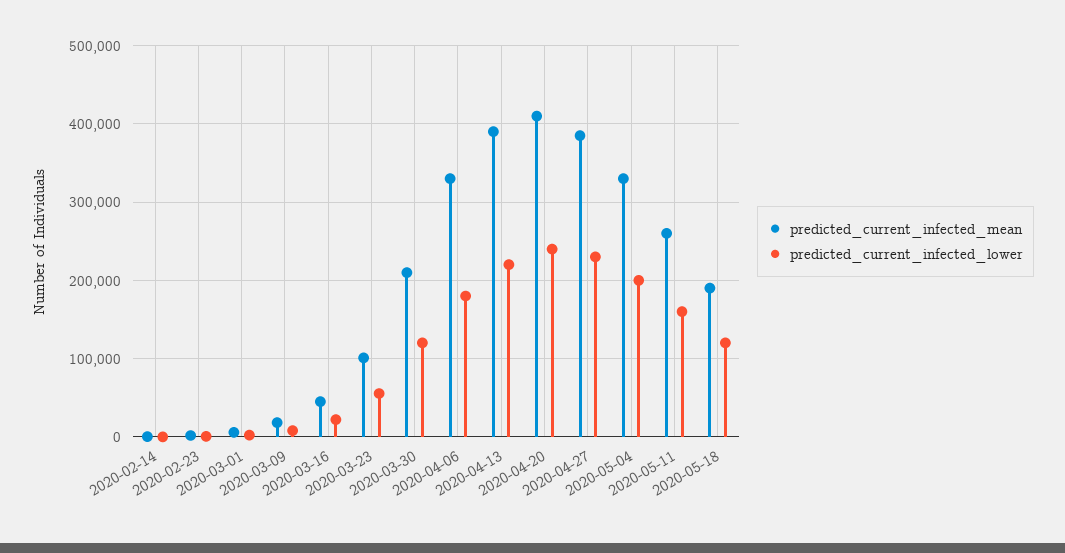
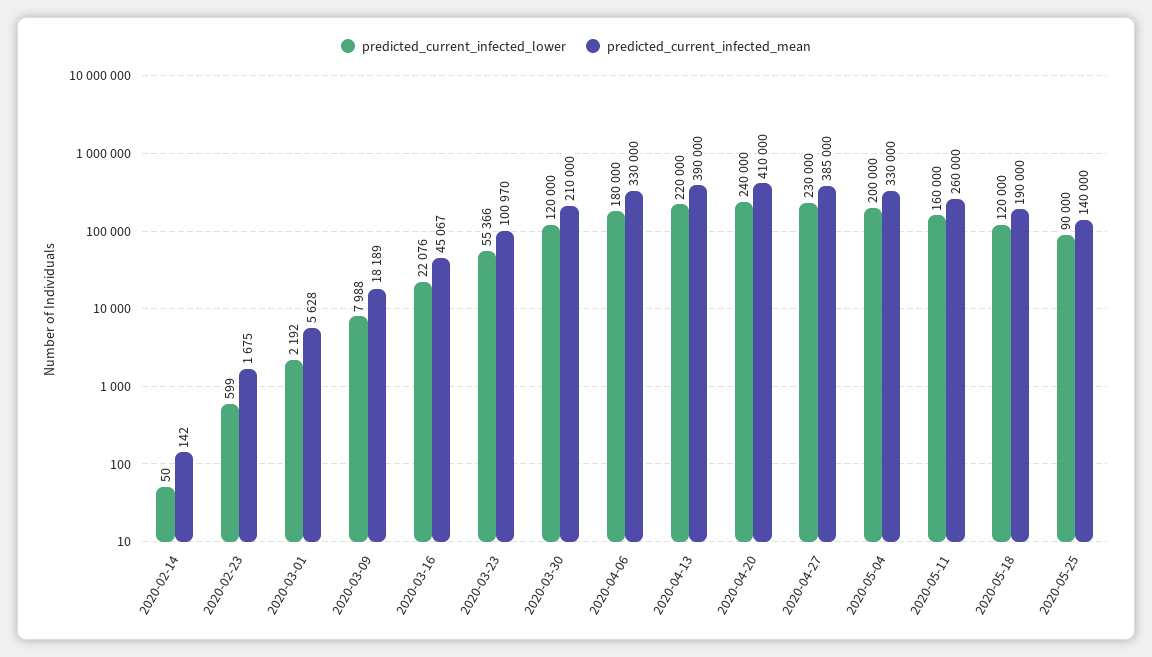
predicted_current_infected_lower, 2020-05-25: none -> 90000
predicted_current_infected_mean, 2020-05-25: none -> 140000

